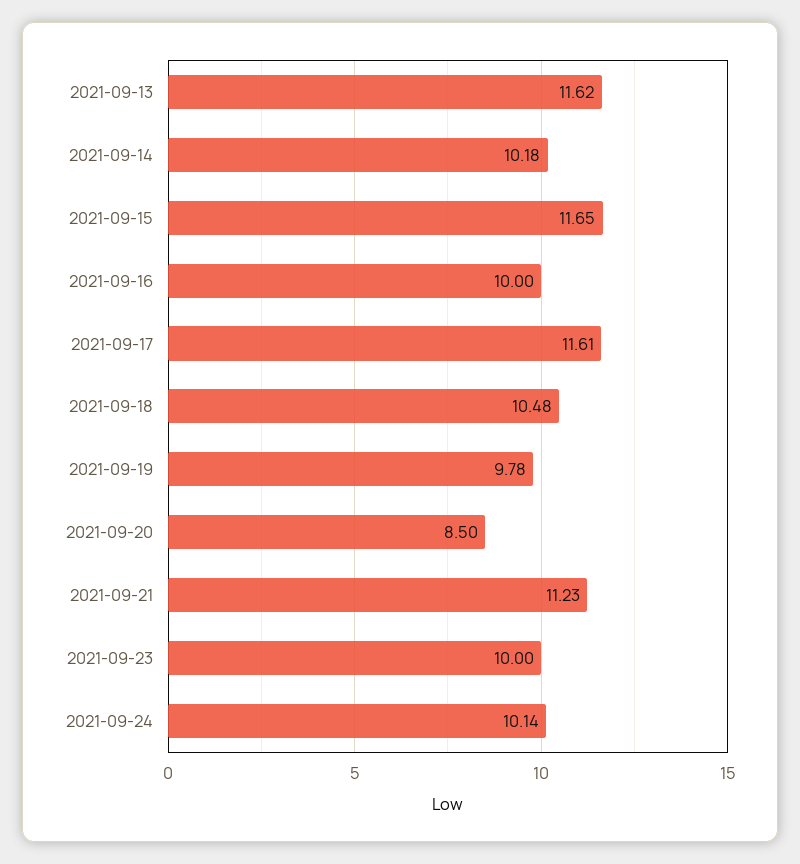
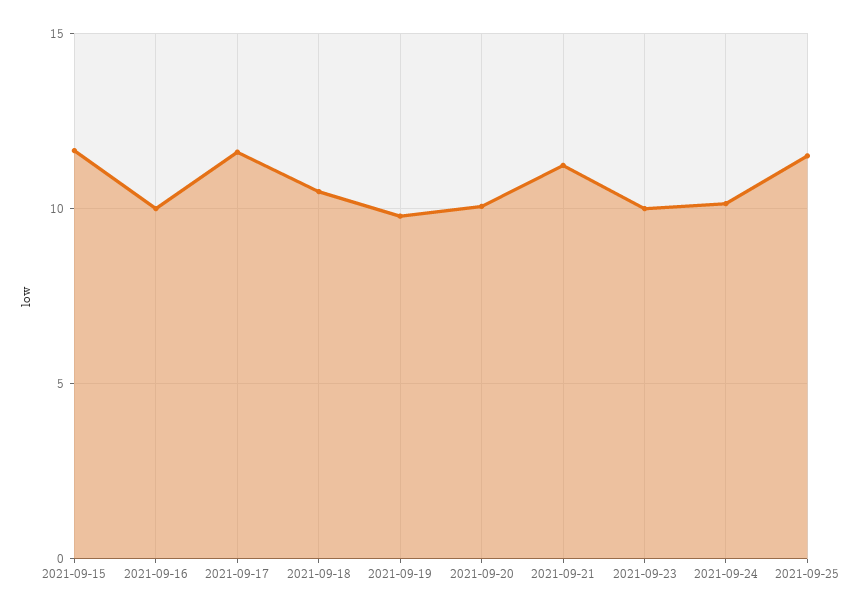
2021-09-13: 11.62 -> none
2021-09-14: 10.18 -> none
2021-09-20: 8.5 -> 10
2021-09-25: none -> 11.5

